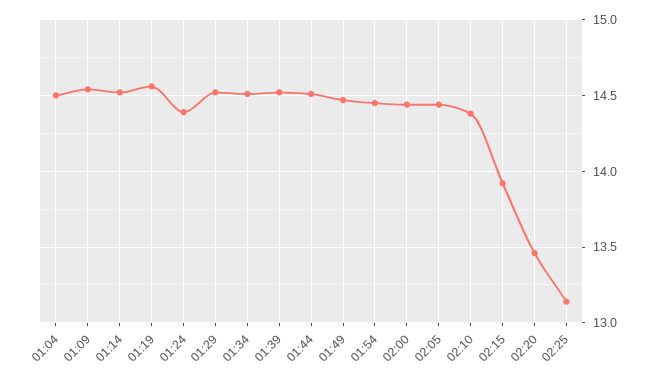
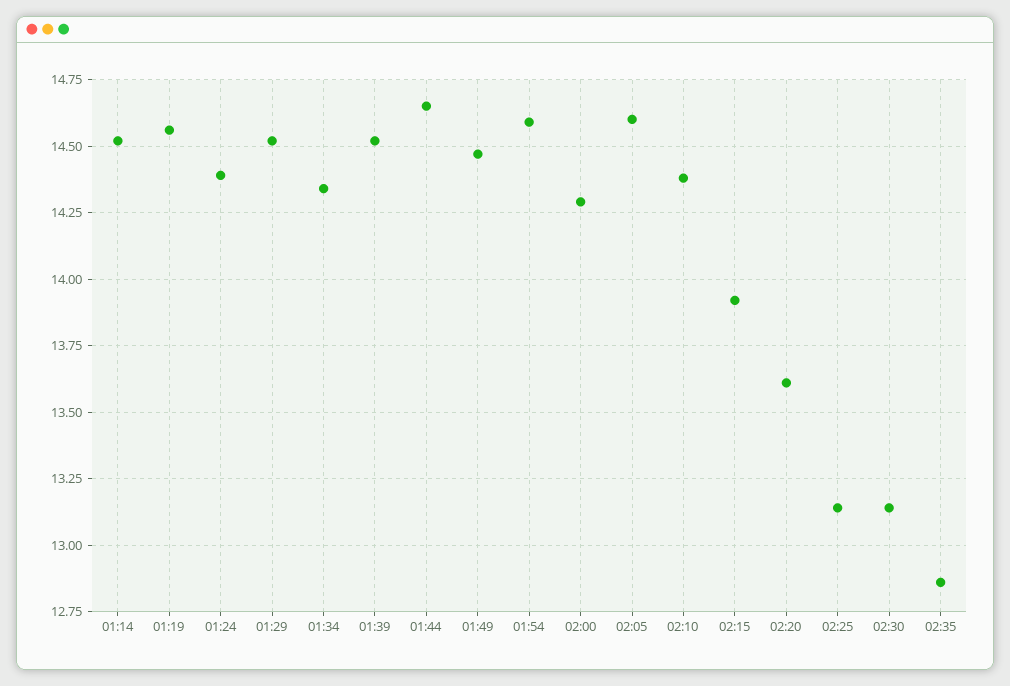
01:04: 14.5 -> none
01:09: 14.55 -> none
01:34: 14.5 -> 14.35
01:44: 14.5 -> 14.65
01:54: 14.45 -> 14.6
02:00: 14.45 -> 14.3
02:05: 14.45 -> 14.6
02:20: 13.45 -> 13.6
02:30: none -> 13.15
02:35: none -> 12.85

